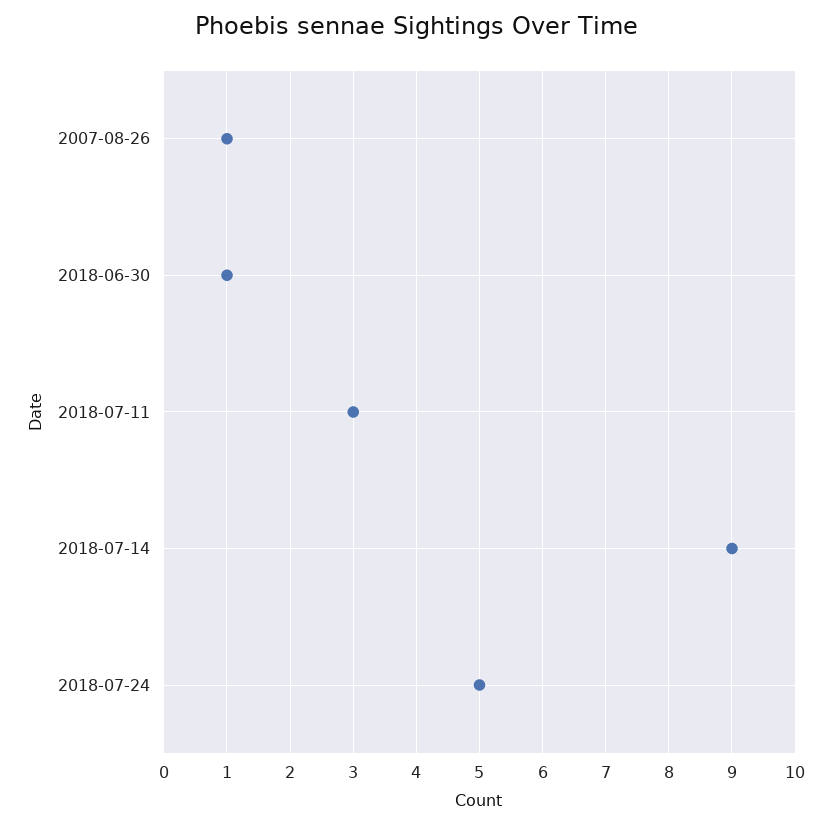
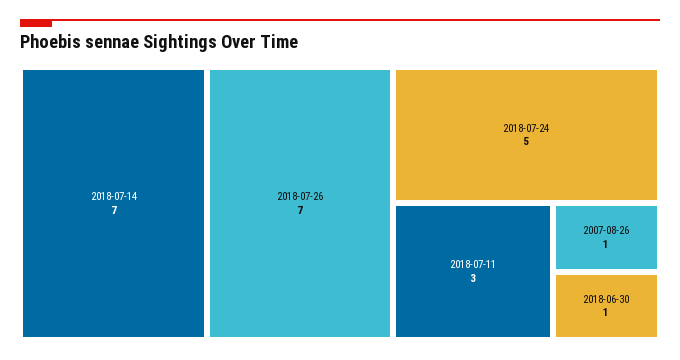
2018-07-14: 9 -> 7
2018-07-26: none -> 7

